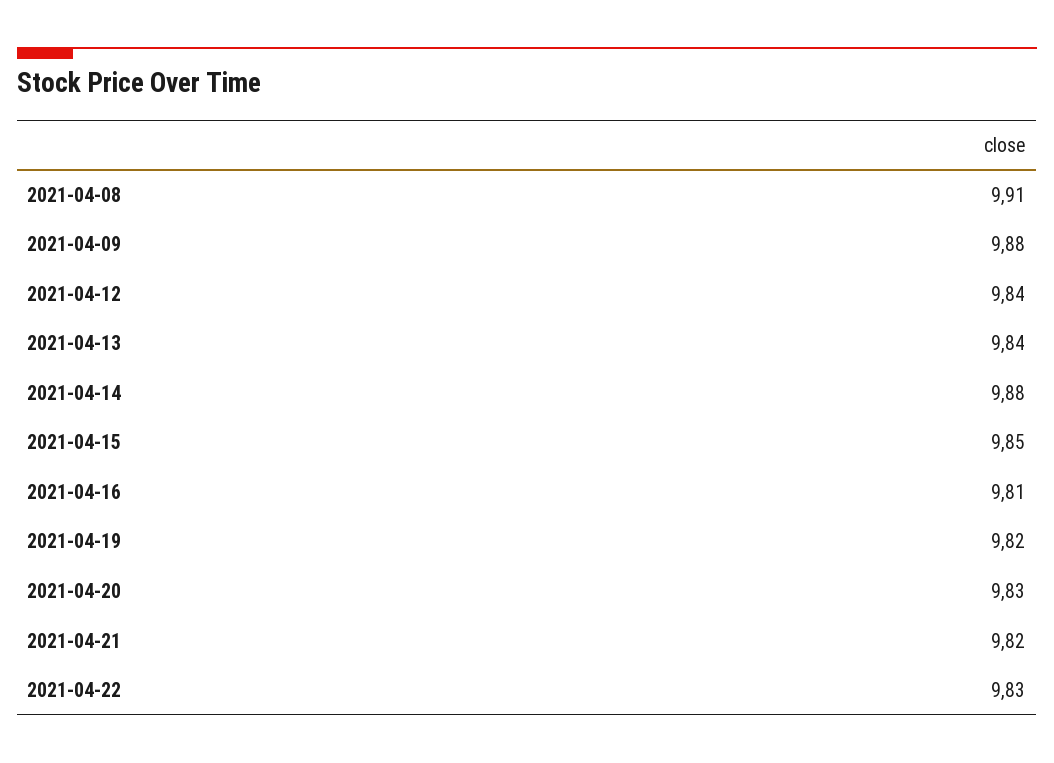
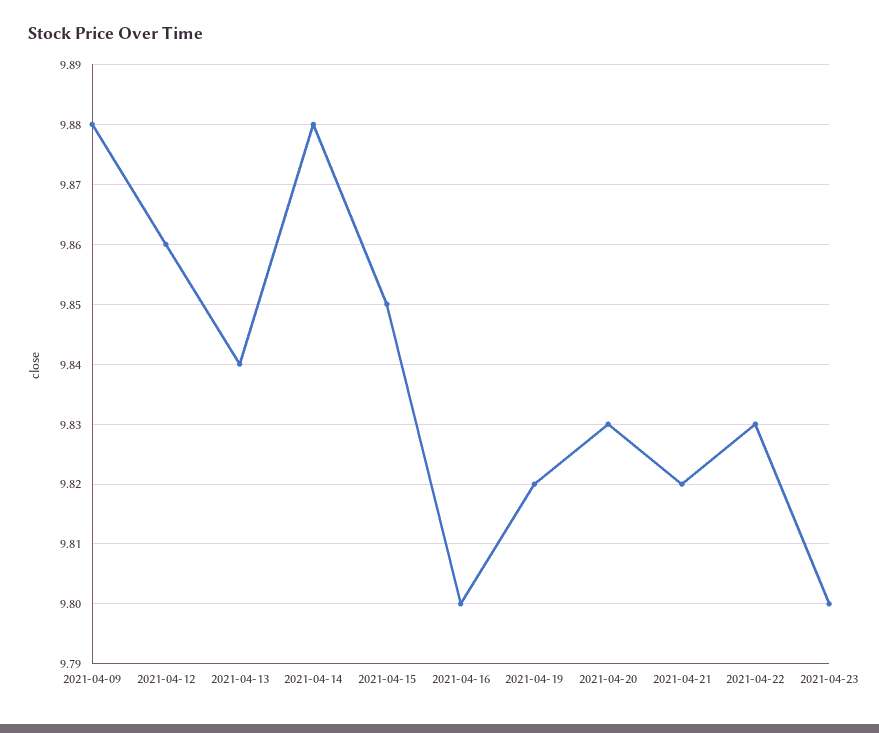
2021-04-08: 9.91 -> none
2021-04-12: 9.84 -> 9.86
2021-04-16: 9.81 -> 9.8
2021-04-23: none -> 9.8

